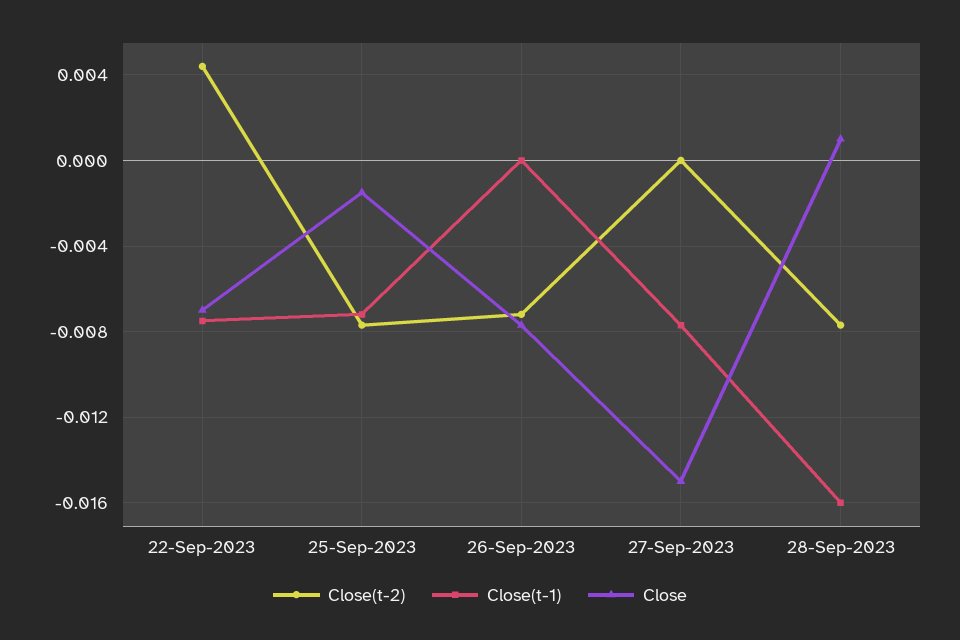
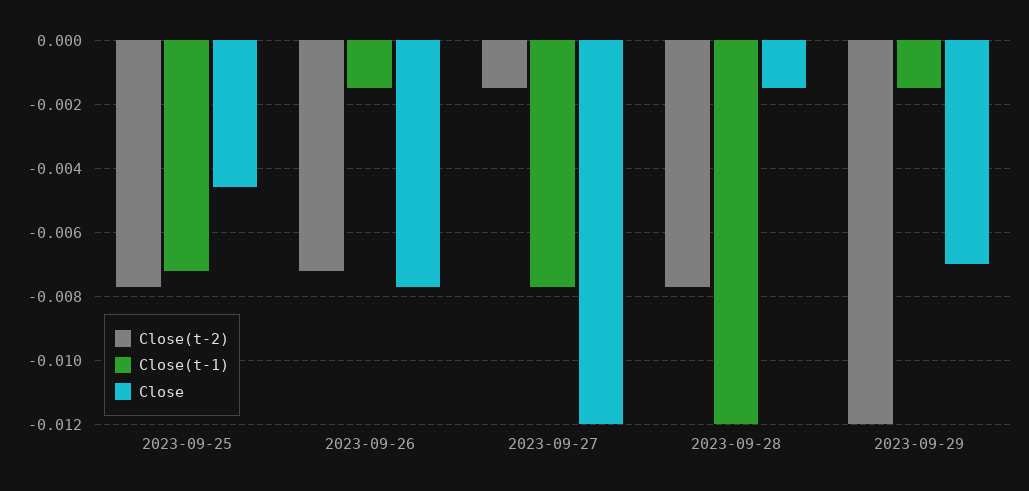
Close(t-2), 22-Sep-2023: 0.0045 -> none
Close(t-1), 22-Sep-2023: -0.0075 -> none
Close, 22-Sep-2023: -0.007 -> none
Close, 25-Sep-2023: -0.0015 -> -0.0045
Close(t-1), 26-Sep-2023: 0 -> -0.0015
Close(t-2), 27-Sep-2023: 0 -> -0.0015
Close, 27-Sep-2023: -0.015 -> -0.012
Close(t-1), 28-Sep-2023: -0.016 -> -0.012
Close, 28-Sep-2023: 0.001 -> -0.0015
Close(t-2), 2023-09-29: none -> -0.012
Close(t-1), 2023-09-29: none -> -0.0015
Close, 2023-09-29: none -> -0.007

